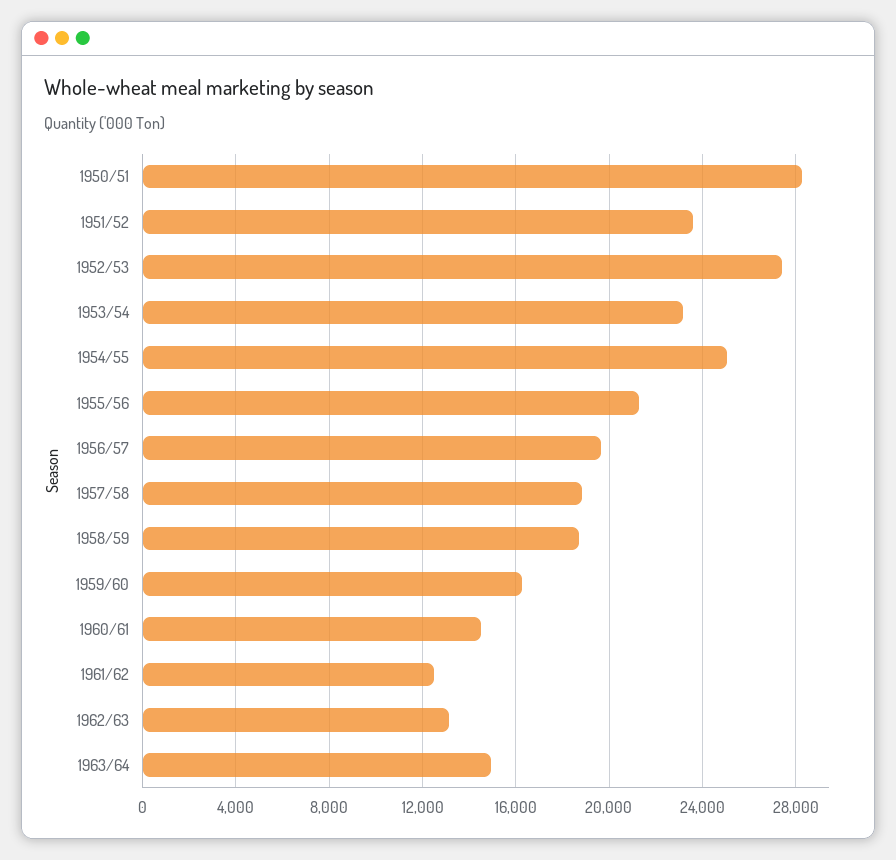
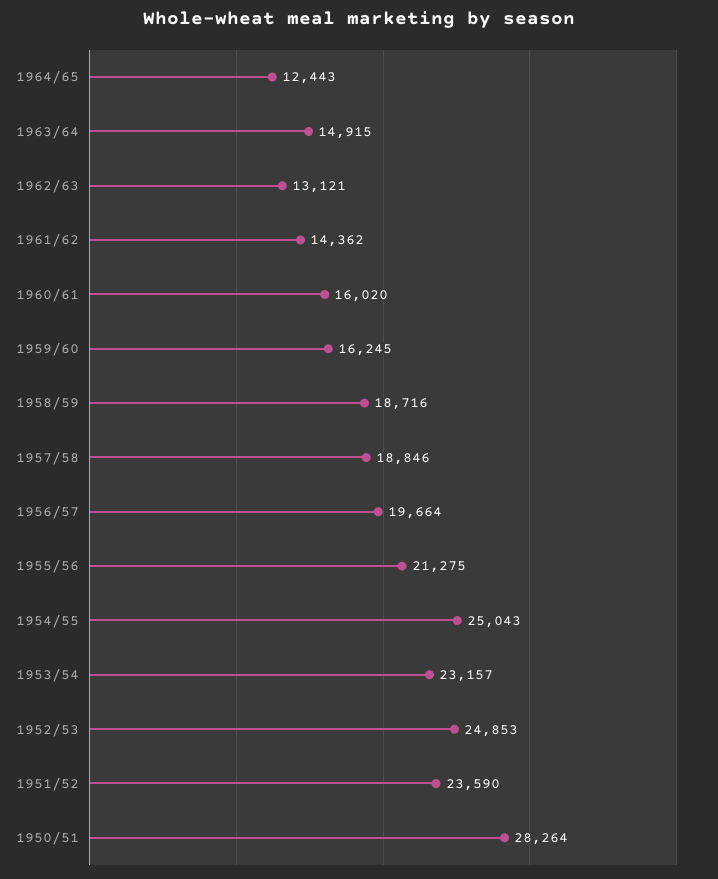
1952/53: 27500 -> 24853
1960/61: 14500 -> 16020
1961/62: 12500 -> 14362
1964/65: none -> 12443

